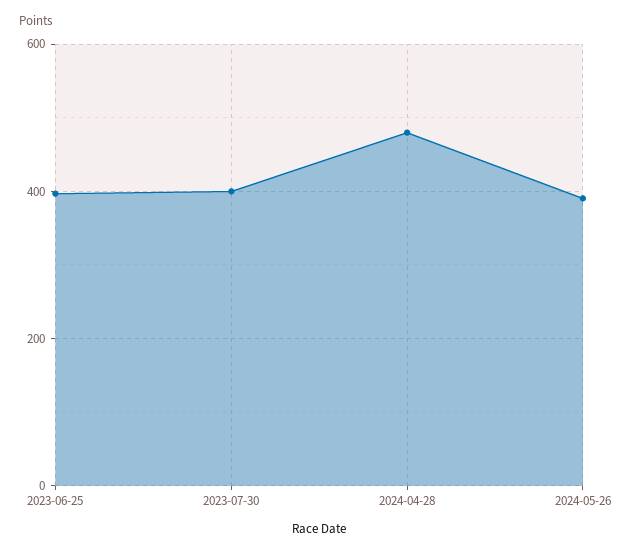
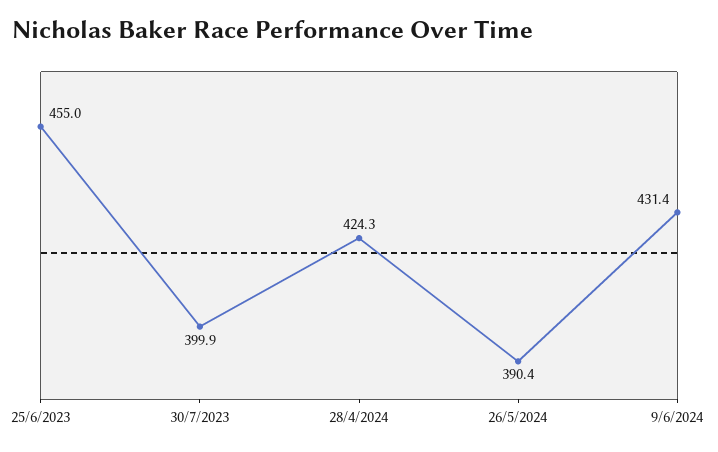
2023-06-25: 400 -> 455
2024-04-28: 480 -> 424.3
9/6/2024: none -> 431.4

